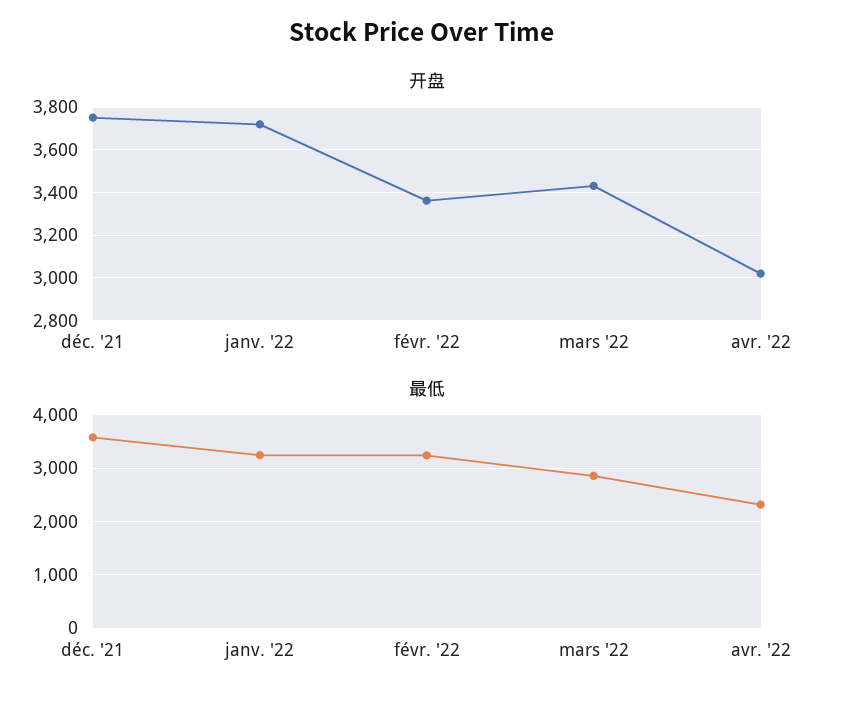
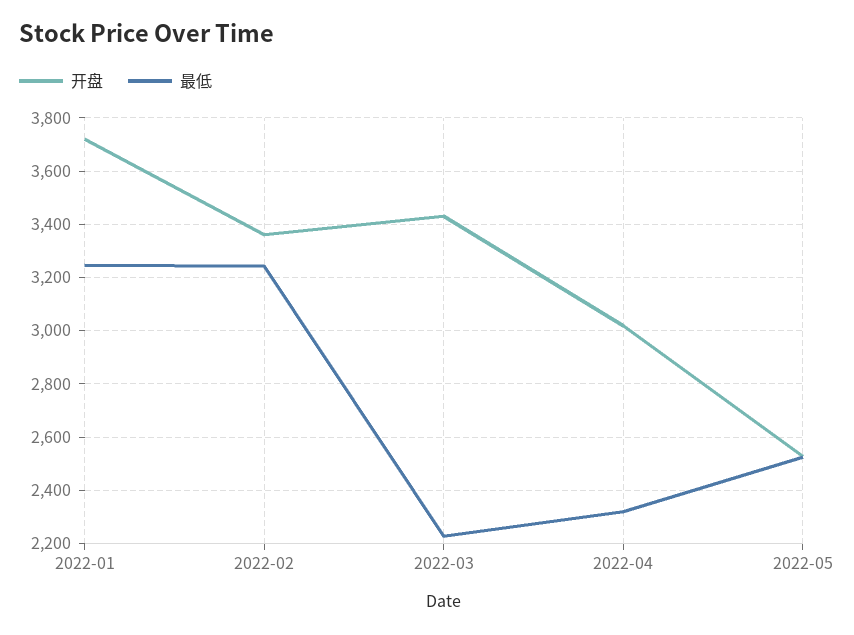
开盘, déc. '21: 3750 -> none
最低, déc. '21: 3600 -> none
最低, mars '22: 2800 -> 2225
开盘, 2022-05: none -> 2525
最低, 2022-05: none -> 2525

